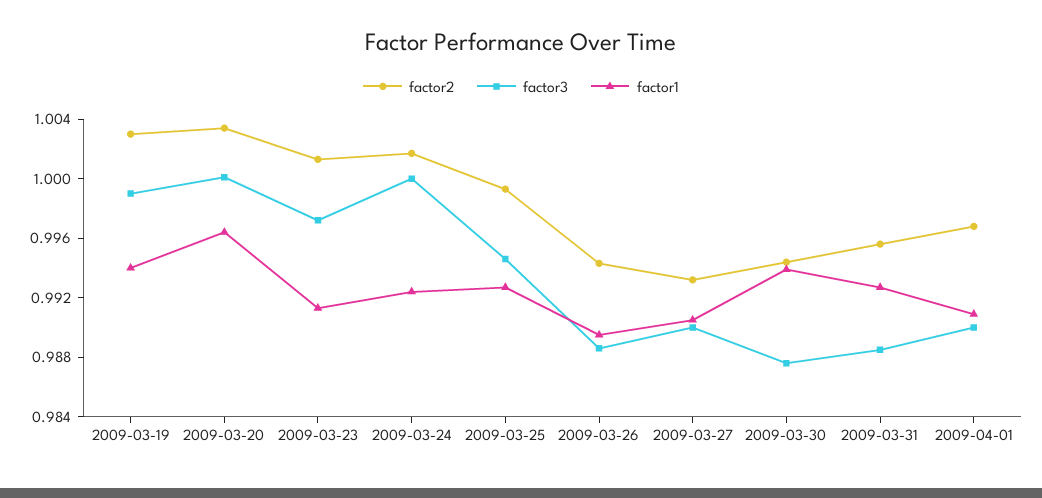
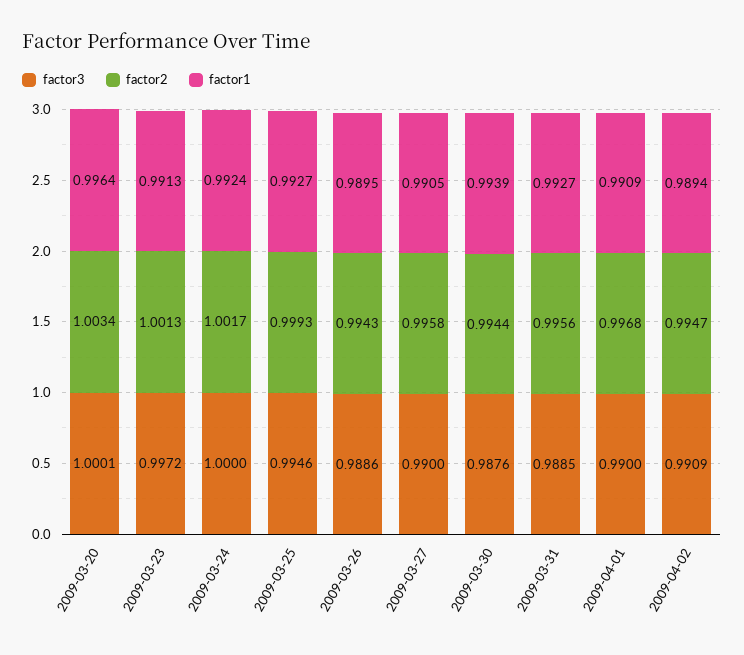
factor2, 2009-03-19: 1.003 -> none
factor3, 2009-03-19: 0.999 -> none
factor1, 2009-03-19: 0.994 -> none
factor2, 2009-03-27: 0.993 -> 0.9958
factor3, 2009-04-02: none -> 0.9909
factor2, 2009-04-02: none -> 0.9947
factor1, 2009-04-02: none -> 0.9894

